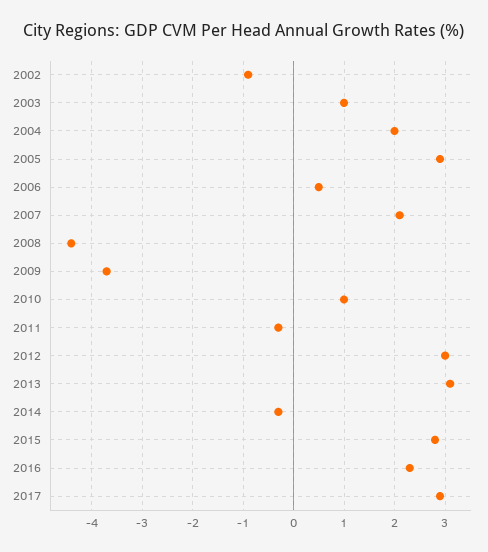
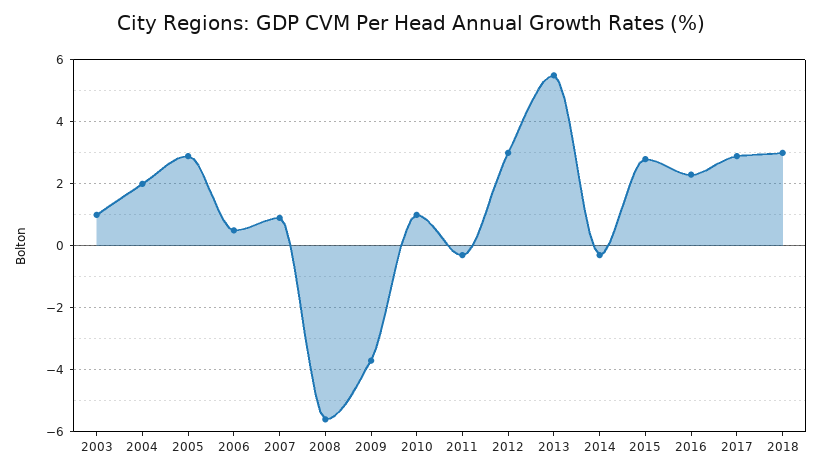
2002: -1 -> none
2007: 2 -> 1
2008: -4.5 -> -5.5
2013: 3 -> 5.5
2018: none -> 3

